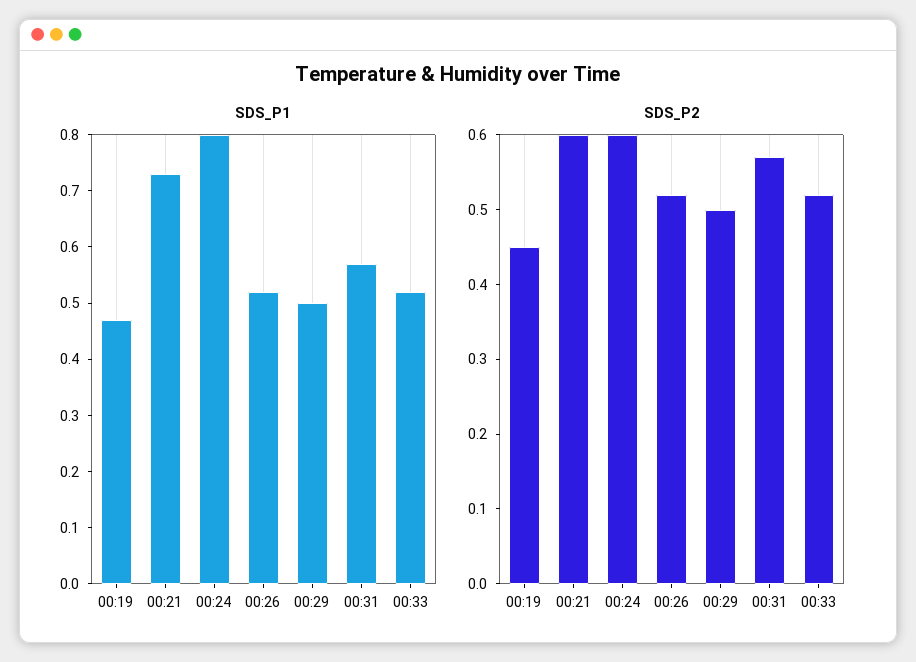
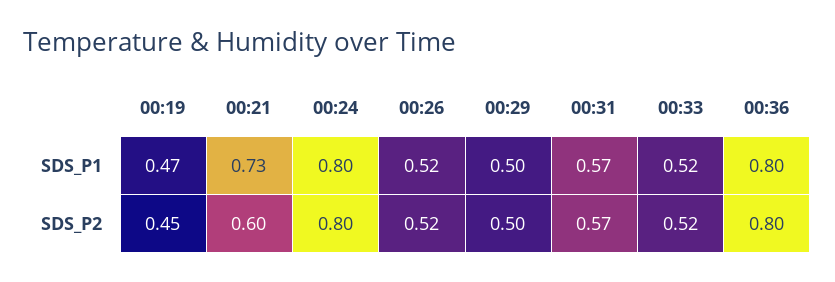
SDS_P2, 00:24: 0.6 -> 0.8
SDS_P1, 00:36: none -> 0.8
SDS_P2, 00:36: none -> 0.8

